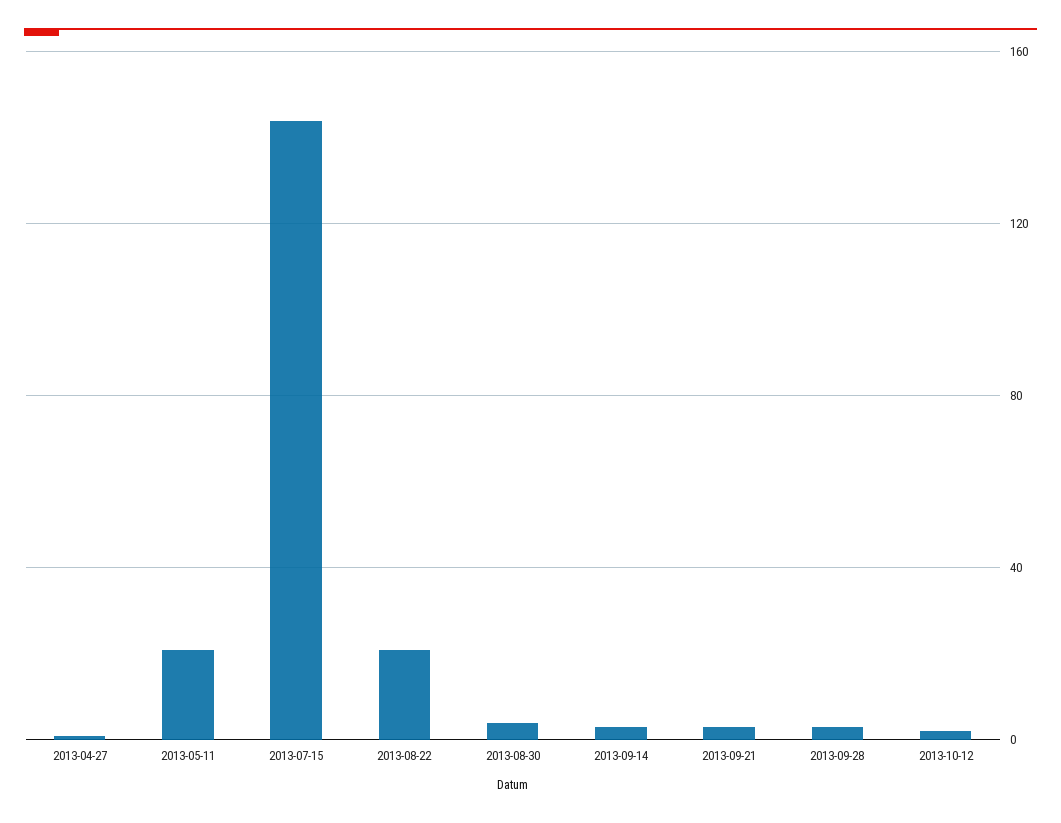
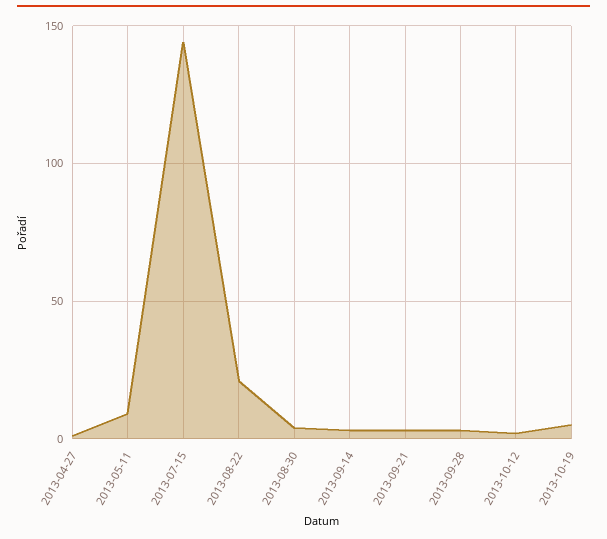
2013-05-11: 20 -> 10
2013-10-19: none -> 5

